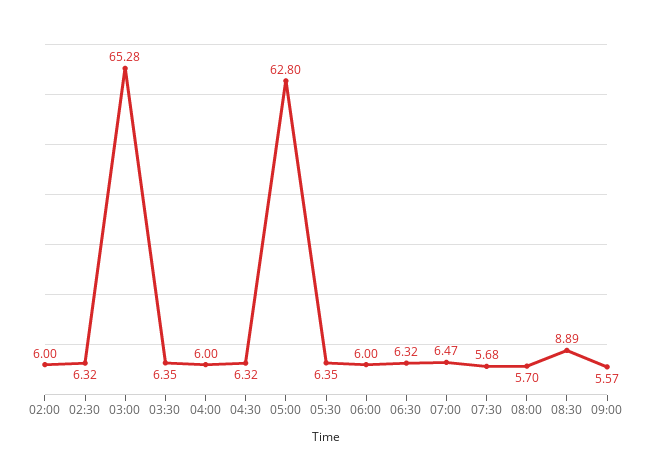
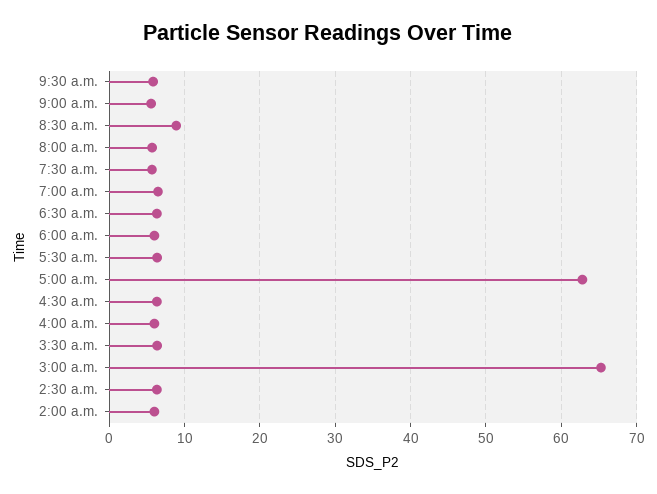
9:30 a.m.: none -> 6

